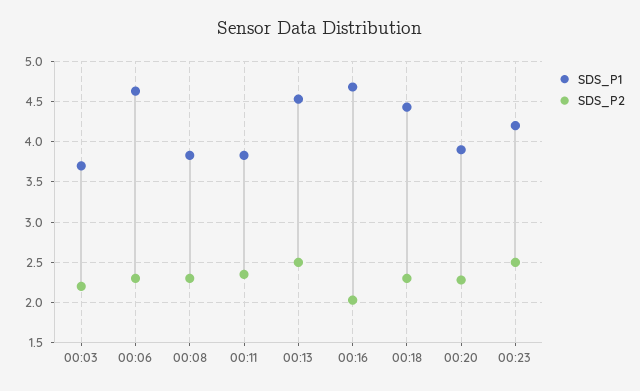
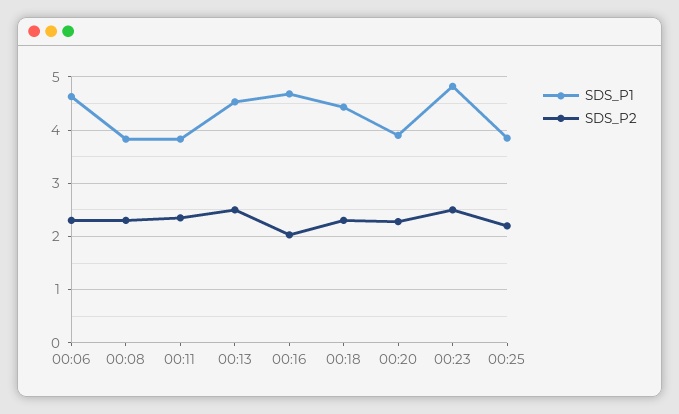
SDS_P1, 00:03: 3.7 -> none
SDS_P2, 00:03: 2.2 -> none
SDS_P1, 00:23: 4.2 -> 4.8
SDS_P1, 00:25: none -> 3.8
SDS_P2, 00:25: none -> 2.2

